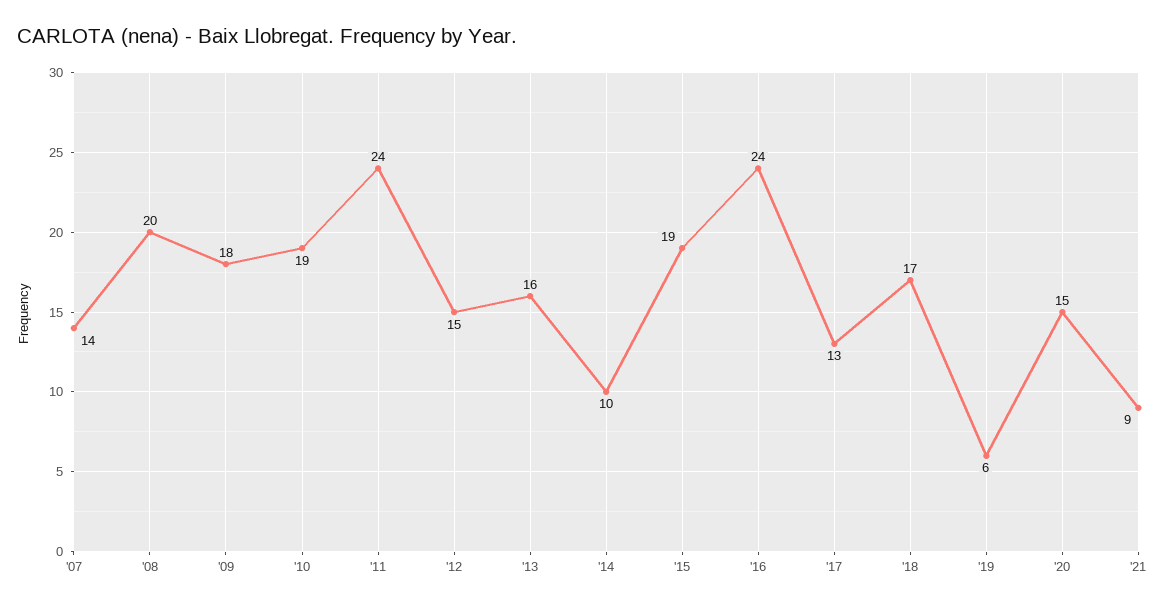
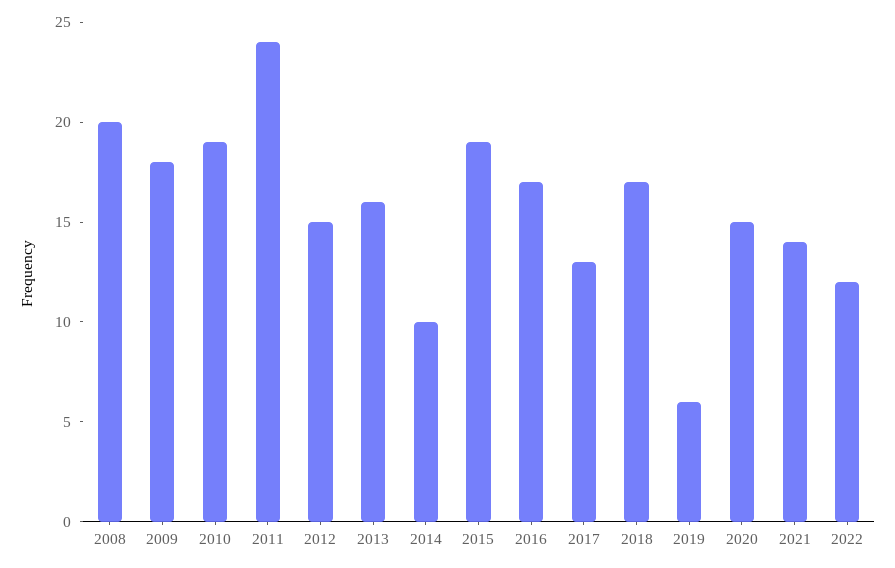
'07: 14 -> none
'16: 24 -> 17
'21: 9 -> 14
2022: none -> 12

